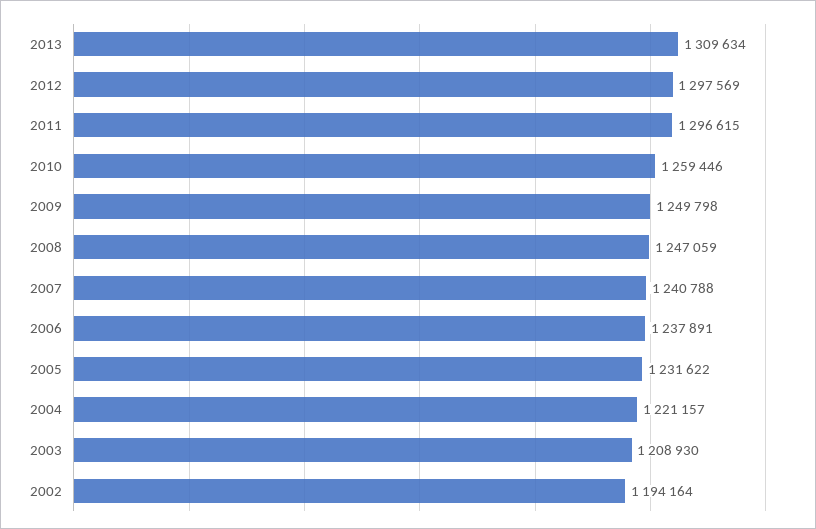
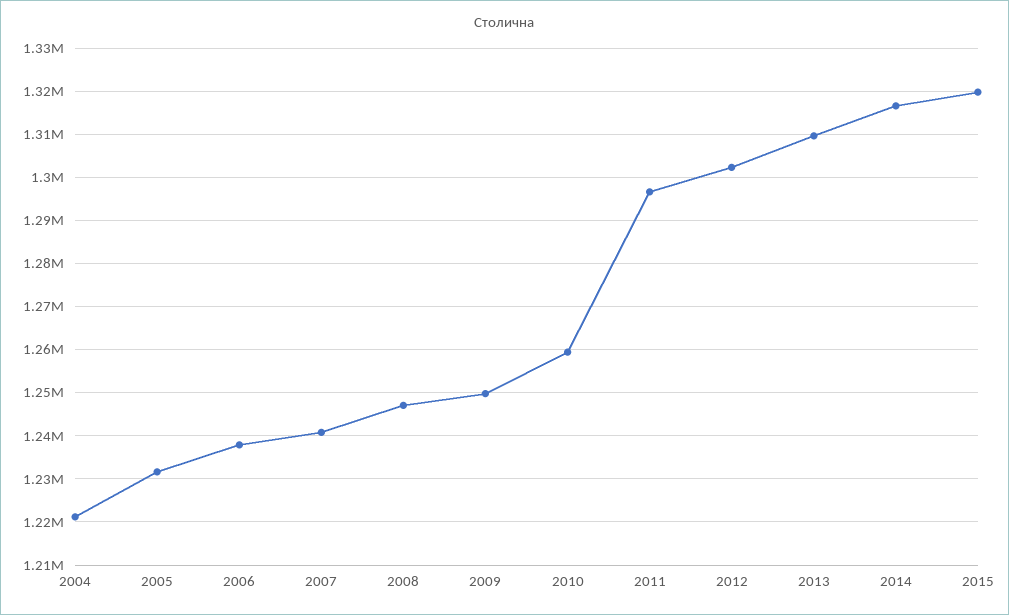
2012: 1297569 -> 1302000
2003: 1208930 -> none
2002: 1194164 -> none
2014: none -> 1316000
2015: none -> 1320000

